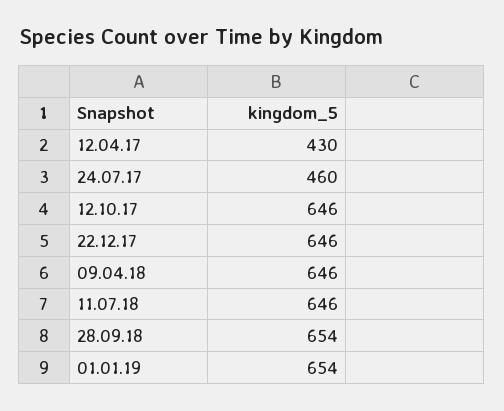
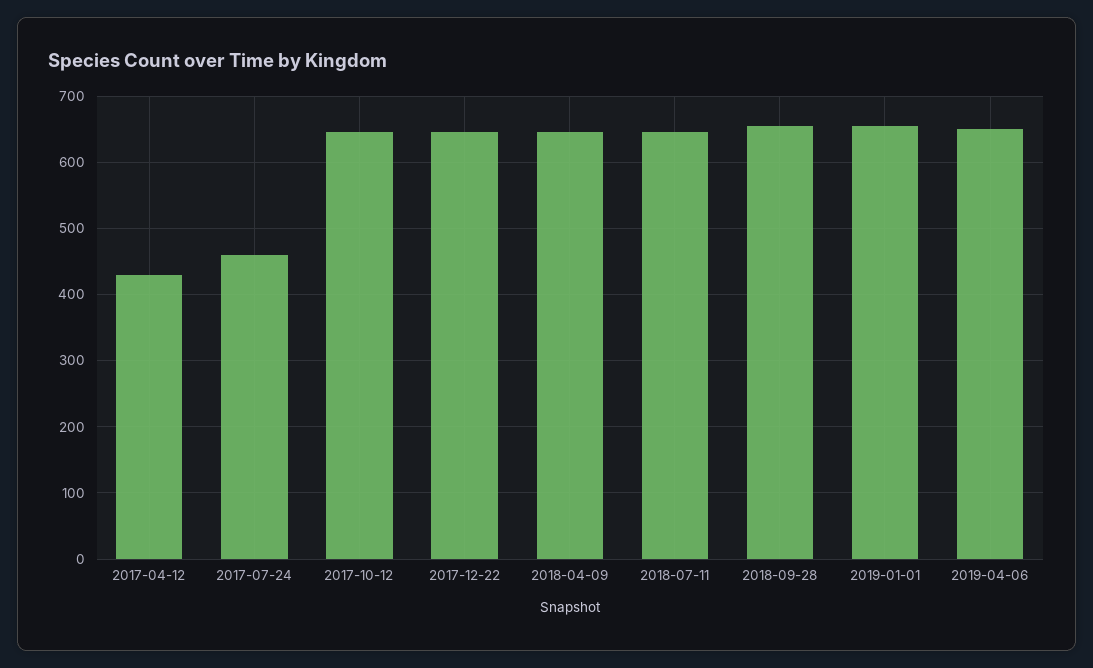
2019-04-06: none -> 650

